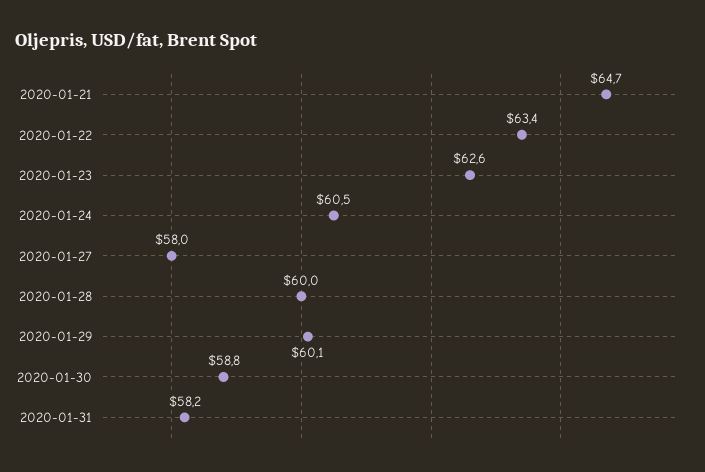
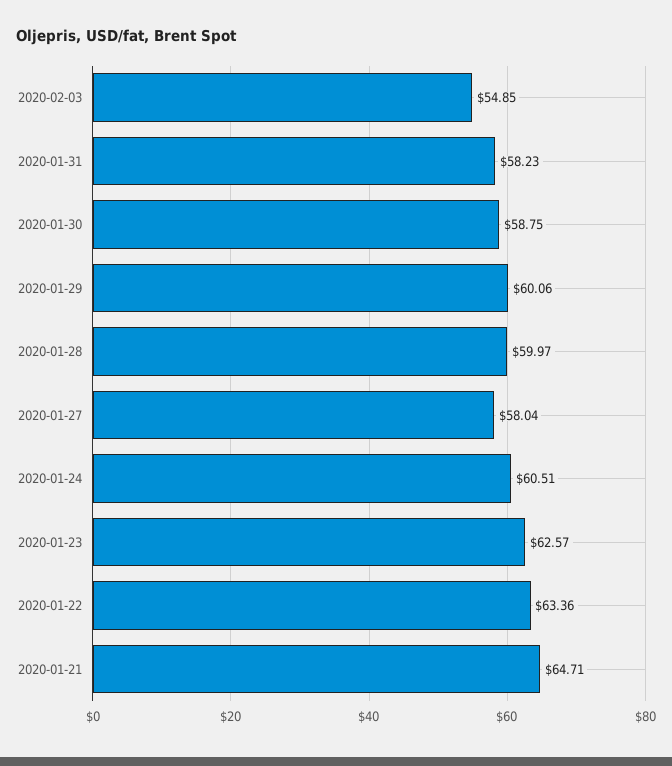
2020-02-03: none -> 54.85

